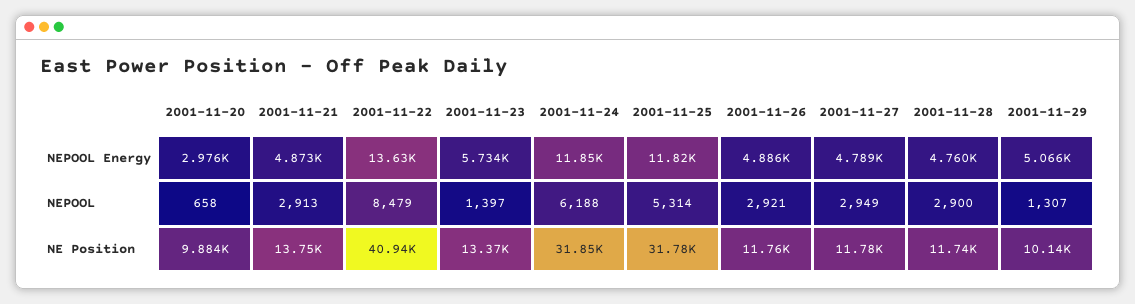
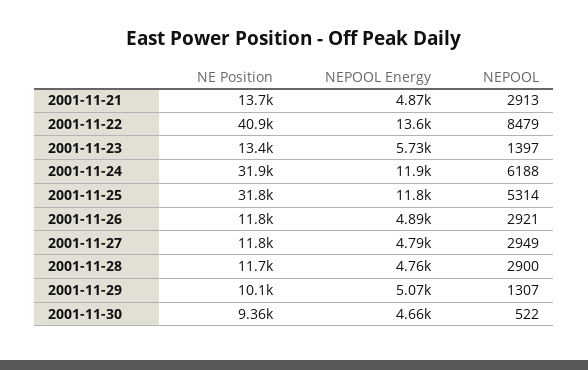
2001-11-20, NEPOOL Energy: 2976 -> none
2001-11-20, NEPOOL: 658 -> none
2001-11-20, NE Position: 9884 -> none
2001-11-30, NE Position: none -> 9360
2001-11-30, NEPOOL Energy: none -> 4660
2001-11-30, NEPOOL: none -> 522

